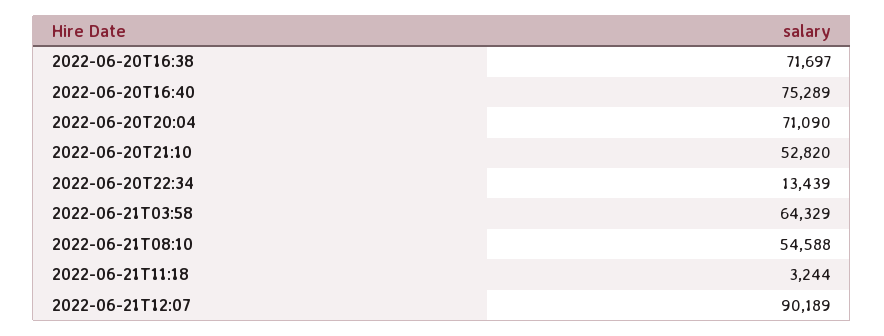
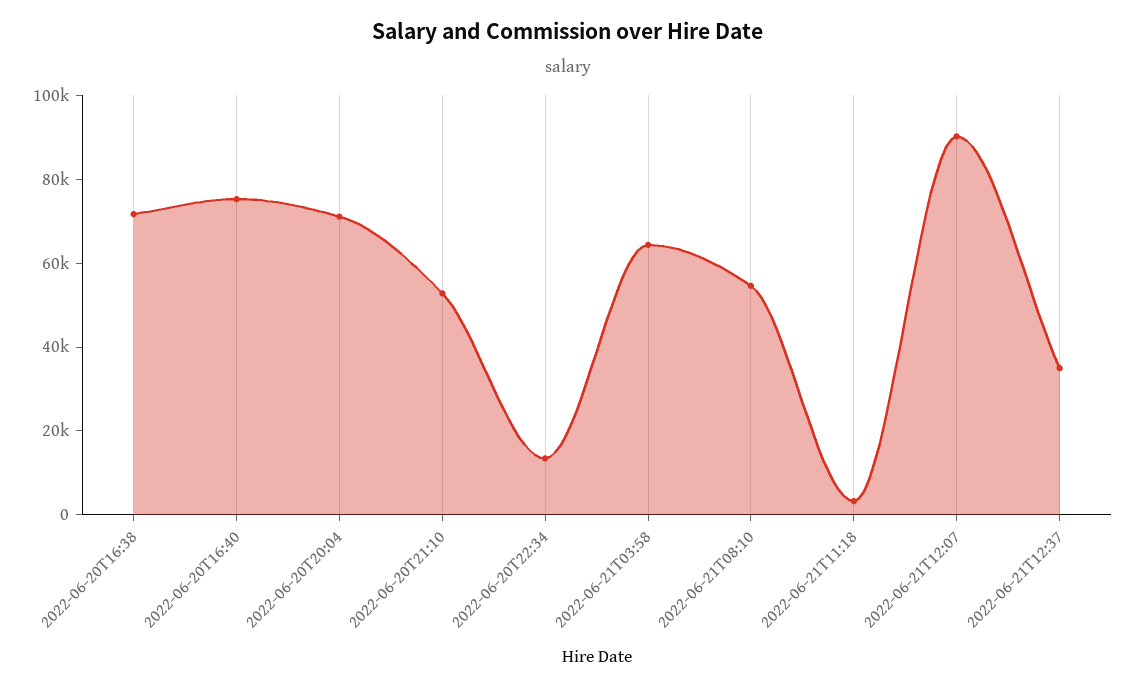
2022-06-21T12:37: none -> 35000

